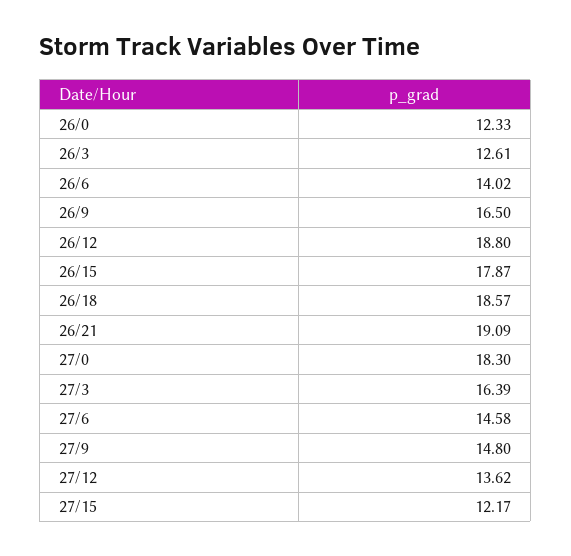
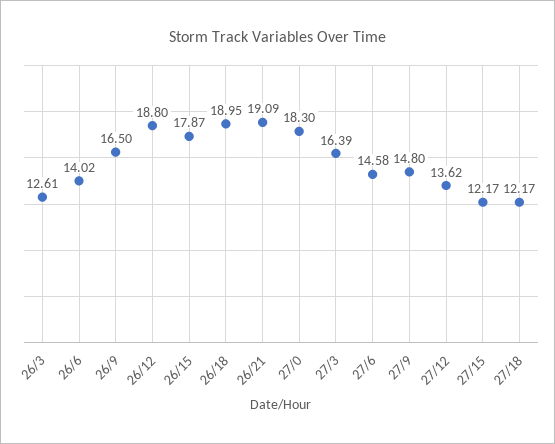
26/0: 12.33 -> none
26/18: 18.57 -> 18.95
27/18: none -> 12.17

